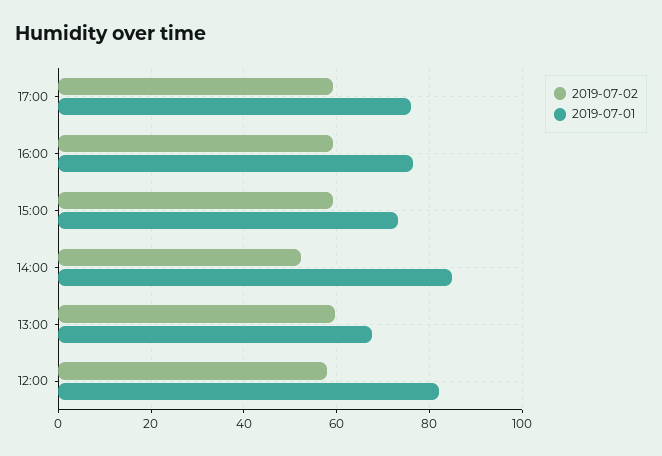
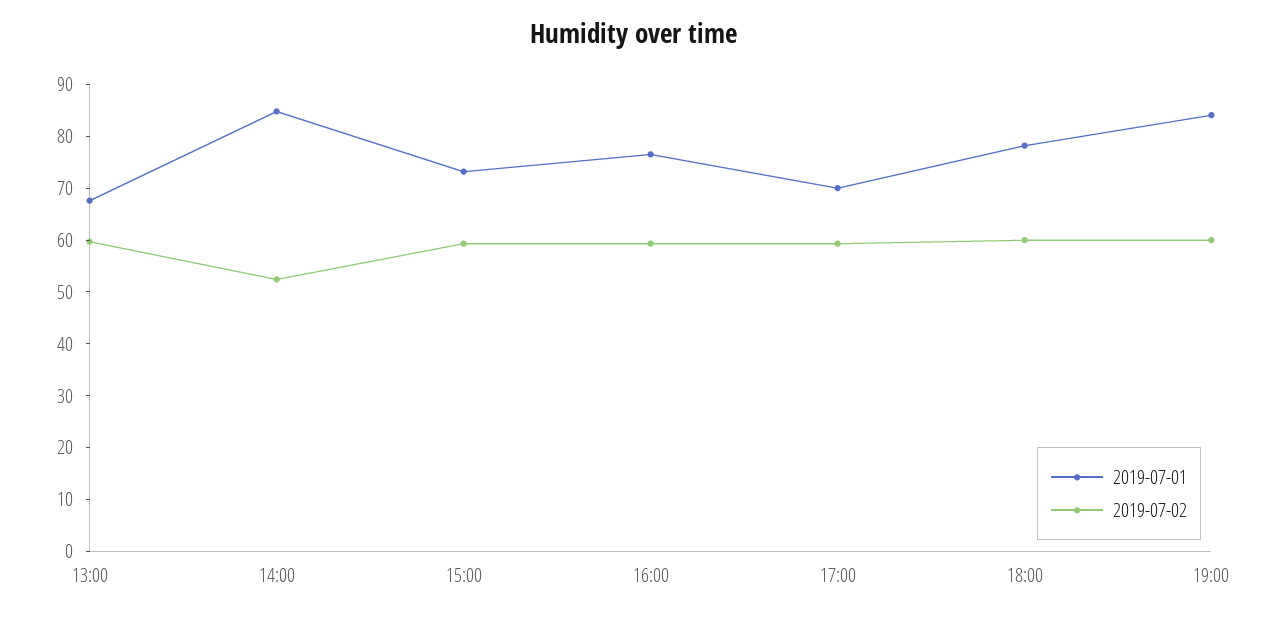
2019-07-01, 17:00: 76 -> 70
2019-07-02, 12:00: 58 -> none
2019-07-01, 12:00: 82 -> none
2019-07-01, 18:00: none -> 78
2019-07-02, 18:00: none -> 60
2019-07-01, 19:00: none -> 84
2019-07-02, 19:00: none -> 60

